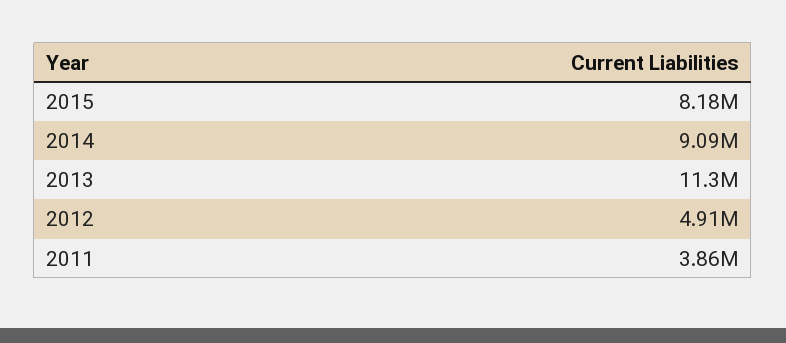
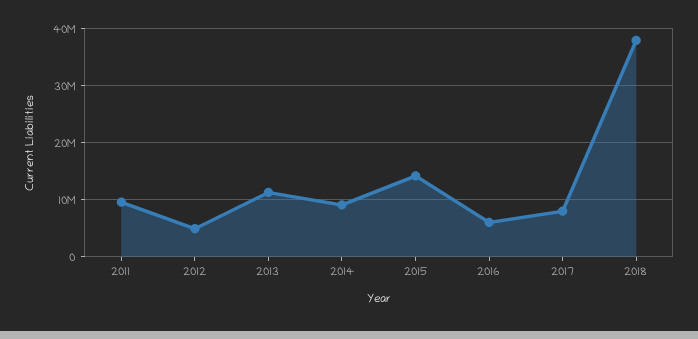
2015: 8180000 -> 14000000
2011: 3860000 -> 10000000
2016: none -> 6000000
2017: none -> 8000000
2018: none -> 38000000

